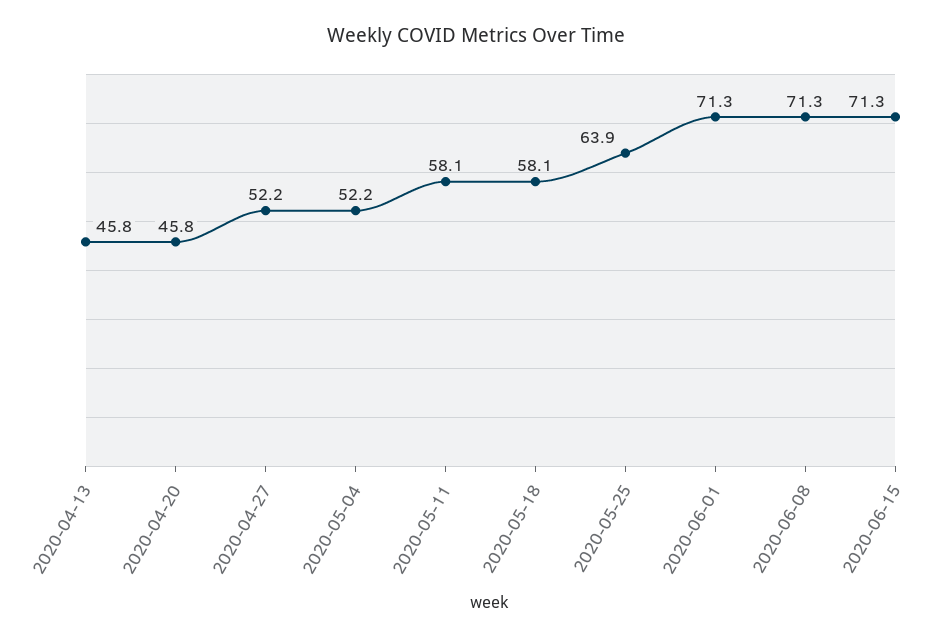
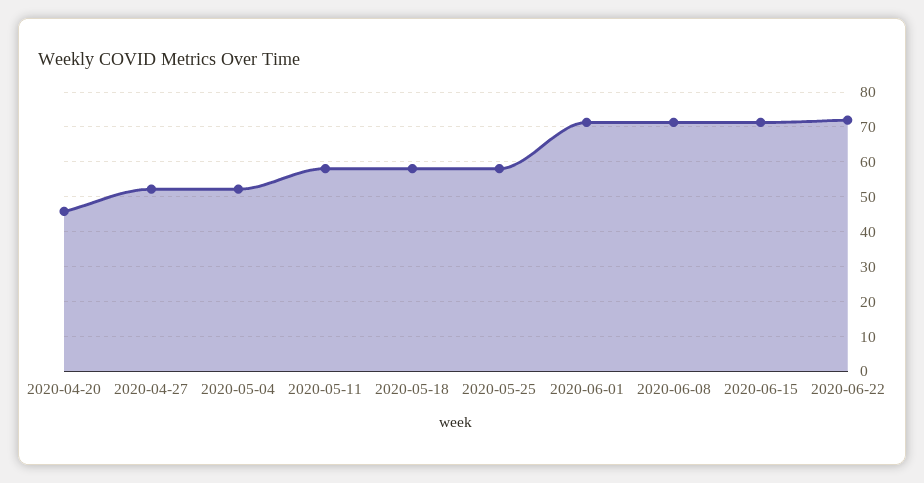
2020-04-13: 45.8 -> none
2020-05-25: 63.9 -> 58
2020-06-22: none -> 72

